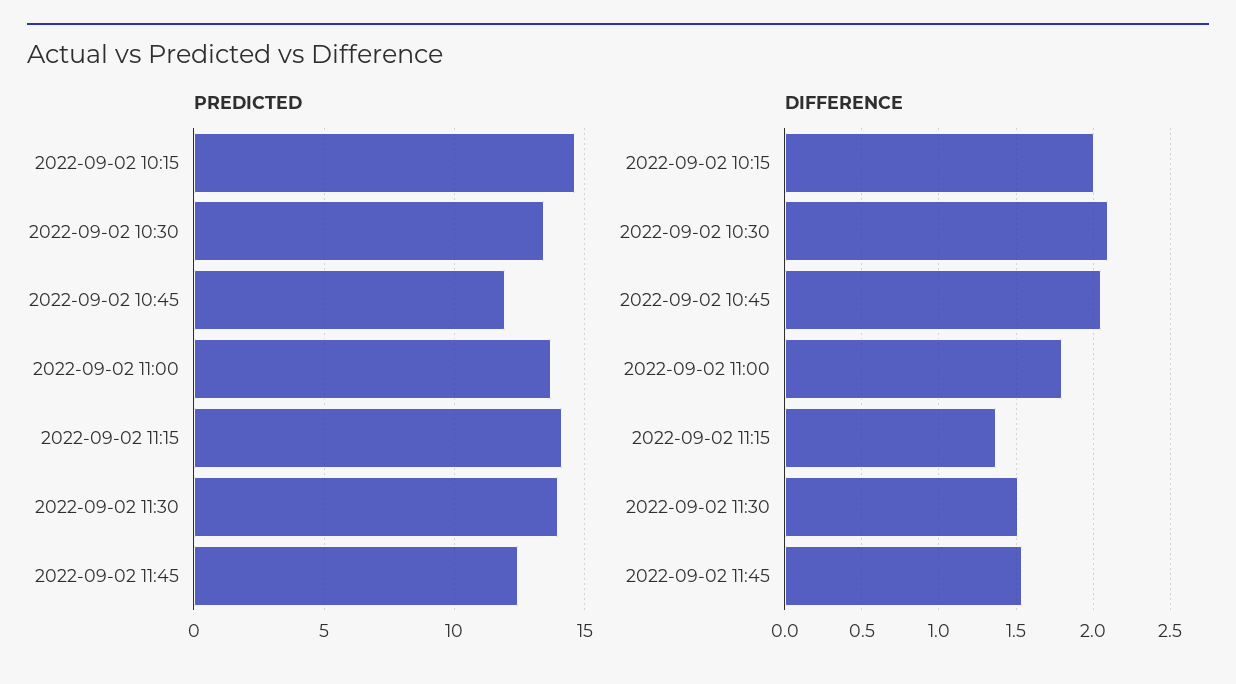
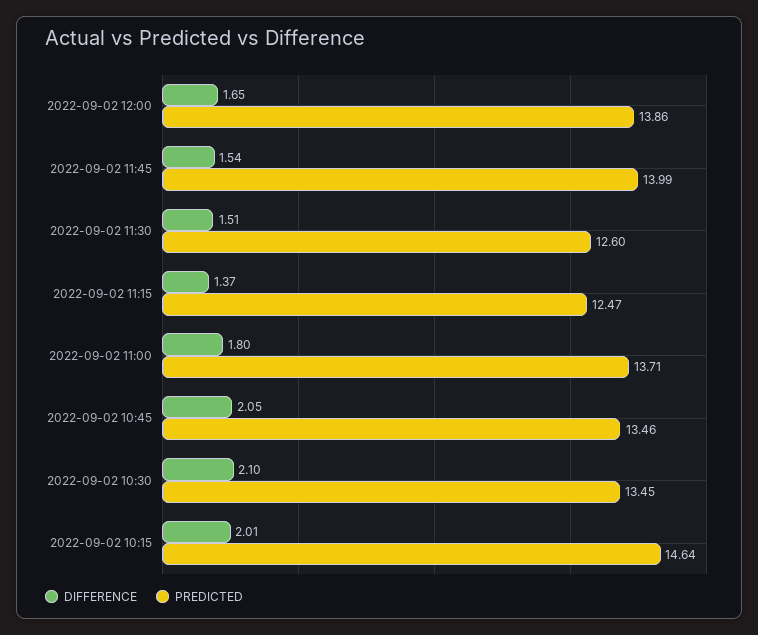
PREDICTED, 2022-09-02 10:45: 12 -> 13.46
PREDICTED, 2022-09-02 11:15: 14 -> 12.47
PREDICTED, 2022-09-02 11:30: 14 -> 12.6
PREDICTED, 2022-09-02 11:45: 12.5 -> 13.99
DIFFERENCE, 2022-09-02 12:00: none -> 1.65
PREDICTED, 2022-09-02 12:00: none -> 13.86

